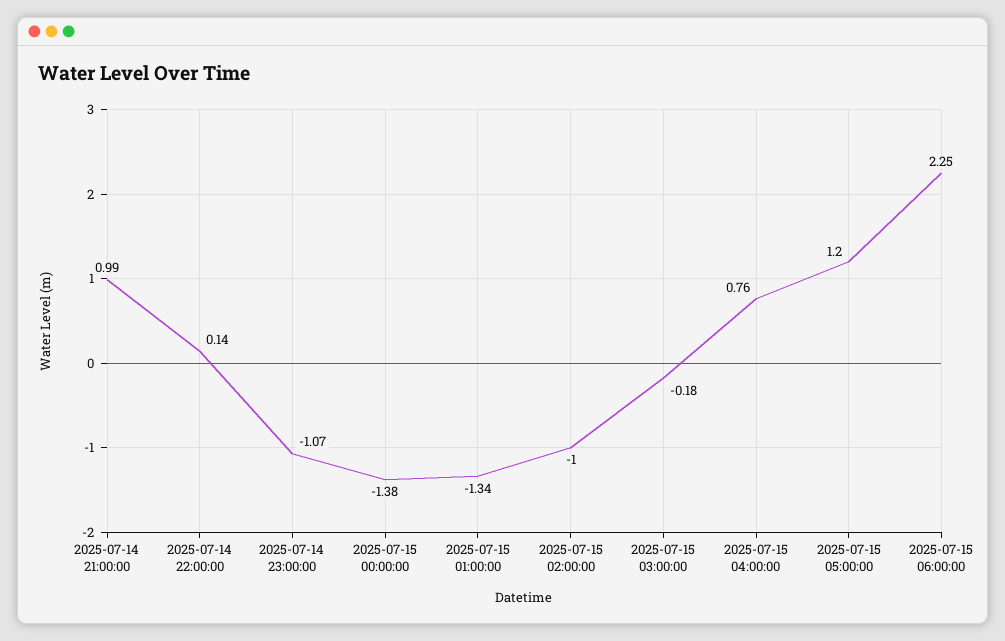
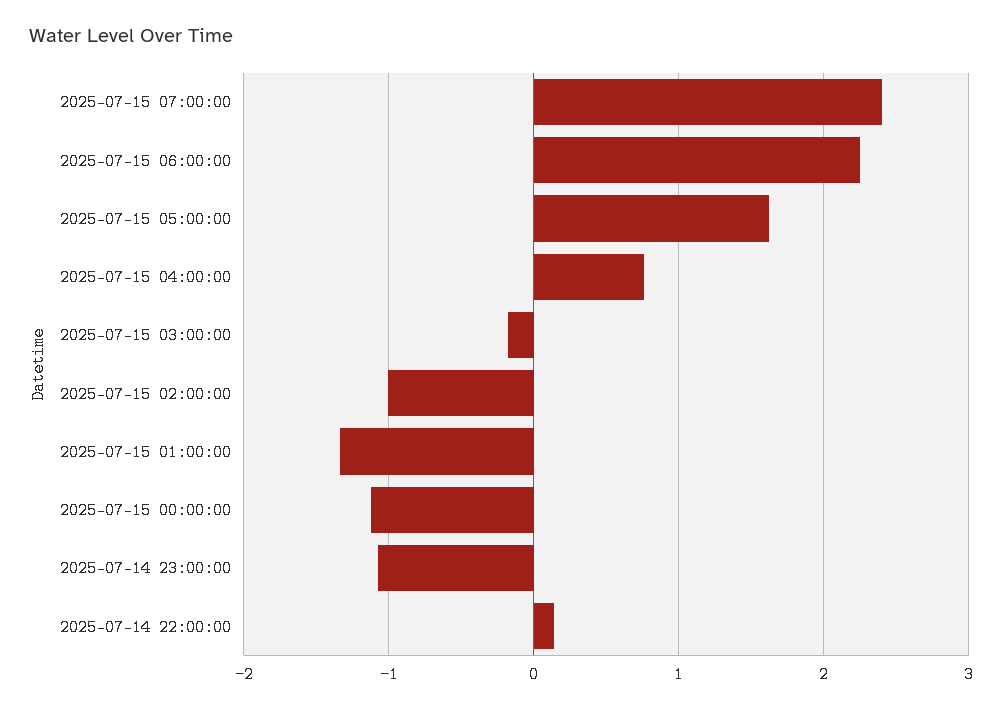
2025-07-14 21:00:00: 0.99 -> none
2025-07-15 00:00:00: -1.38 -> -1.1
2025-07-15 05:00:00: 1.2 -> 1.6
2025-07-15 07:00:00: none -> 2.4

